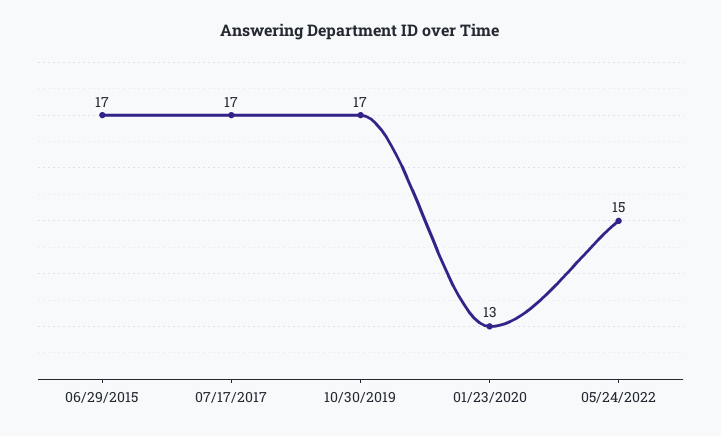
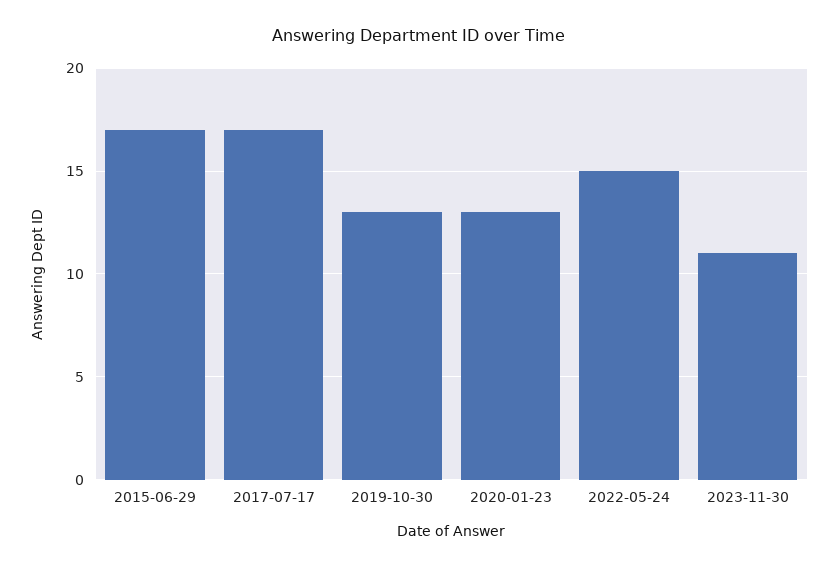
10/30/2019: 17 -> 13
2023-11-30: none -> 11

